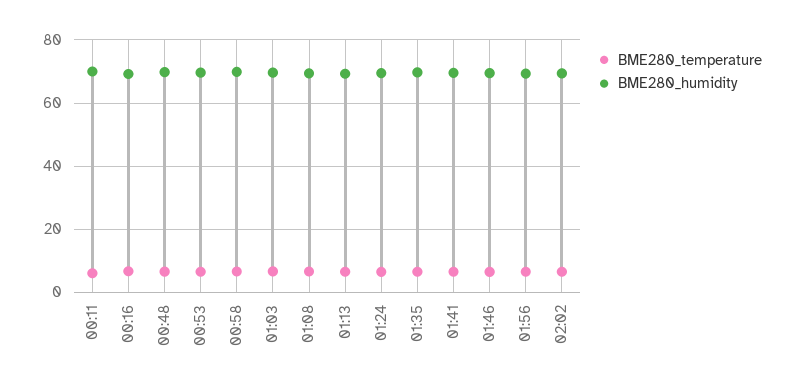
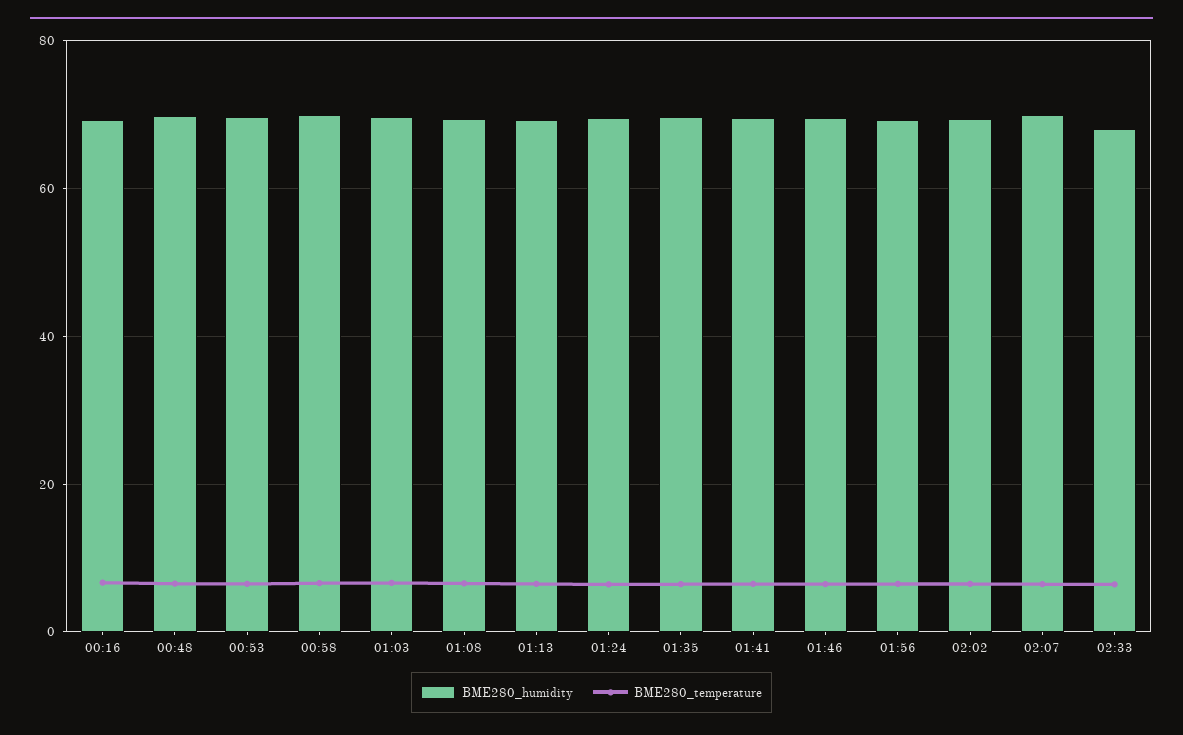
BME280_temperature, 00:11: 6 -> none
BME280_humidity, 00:11: 70 -> none
BME280_humidity, 02:07: none -> 70
BME280_temperature, 02:07: none -> 6
BME280_humidity, 02:33: none -> 68
BME280_temperature, 02:33: none -> 6

